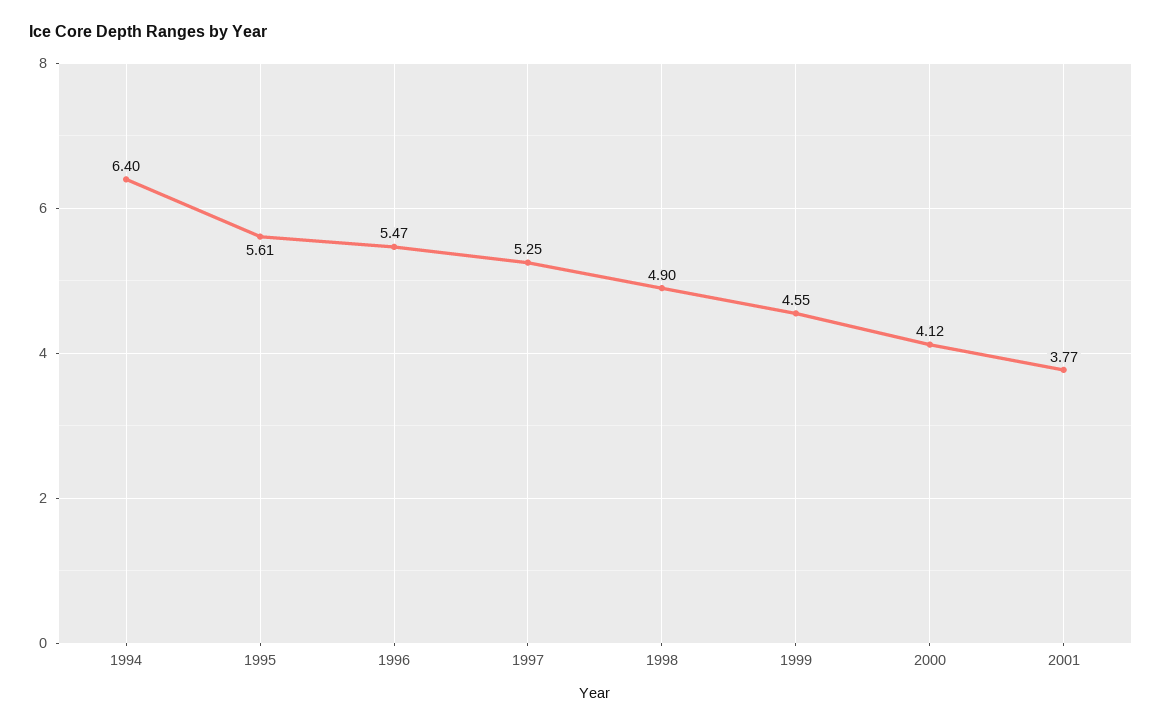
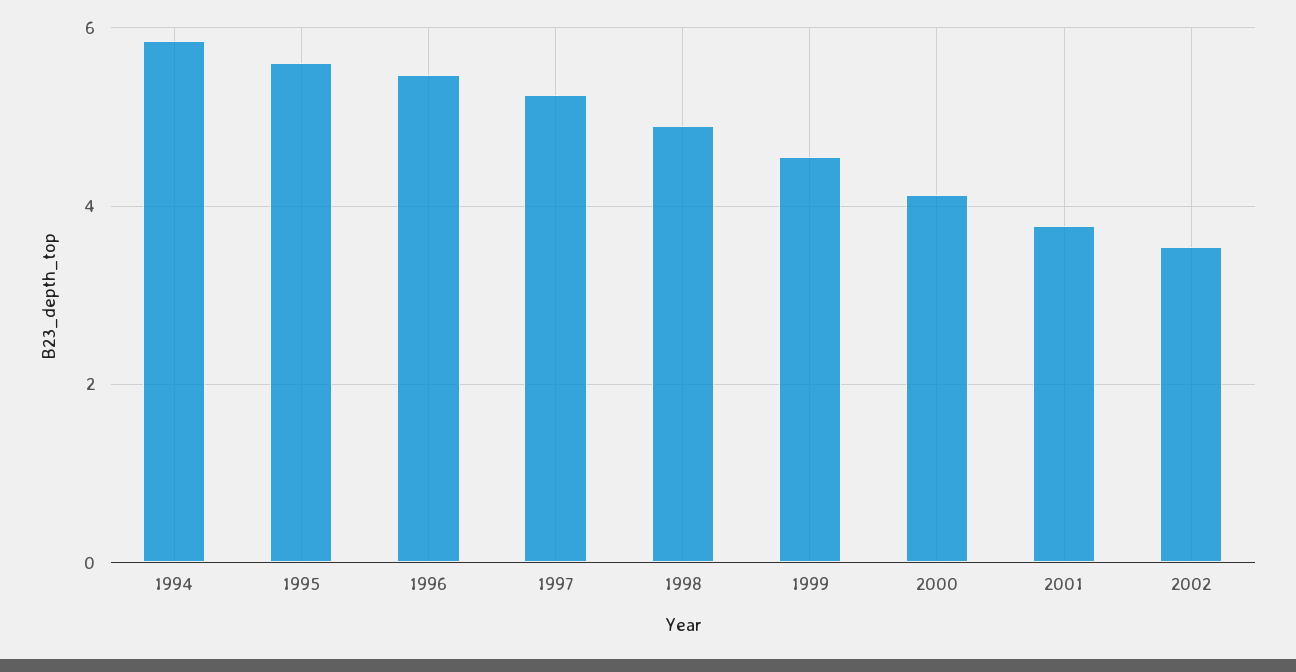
1994: 6.4 -> 5.8
2002: none -> 3.6

